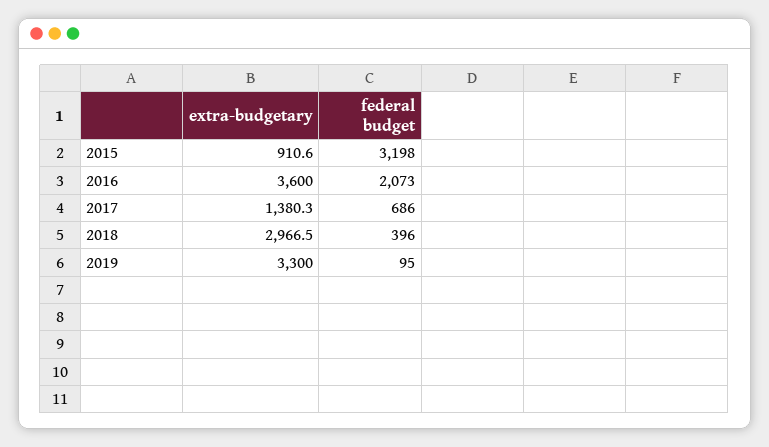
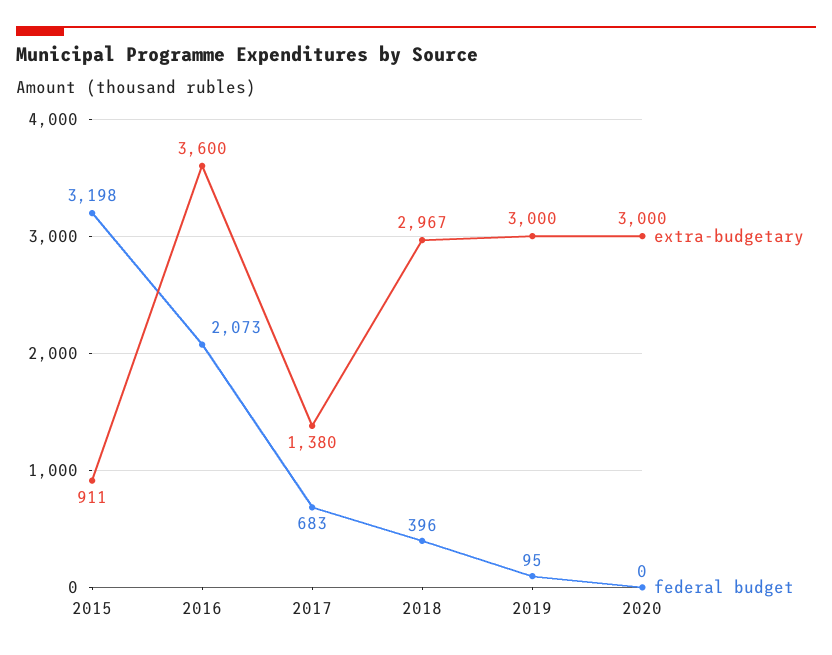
federal budget, 2017: 686 -> 683
extra-budgetary, 2019: 3300 -> 3000
extra-budgetary, 2020: none -> 3000
federal budget, 2020: none -> 0

